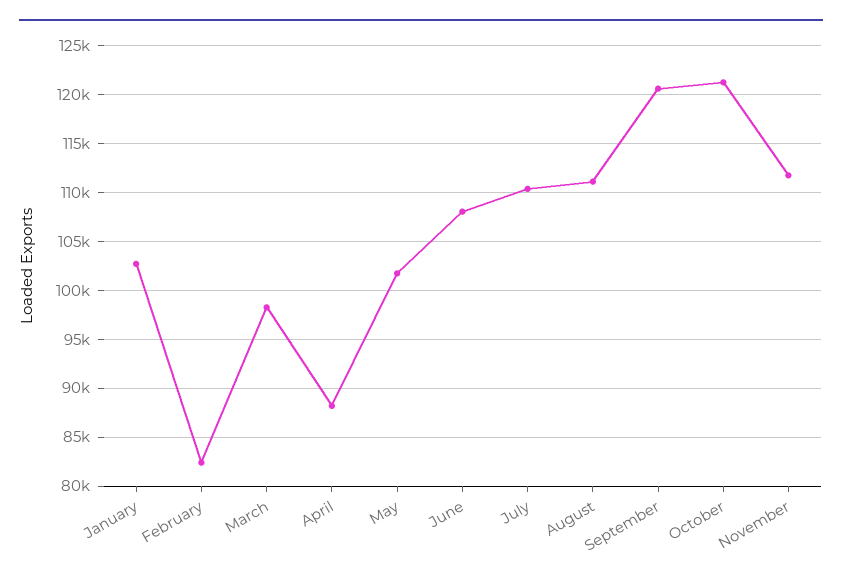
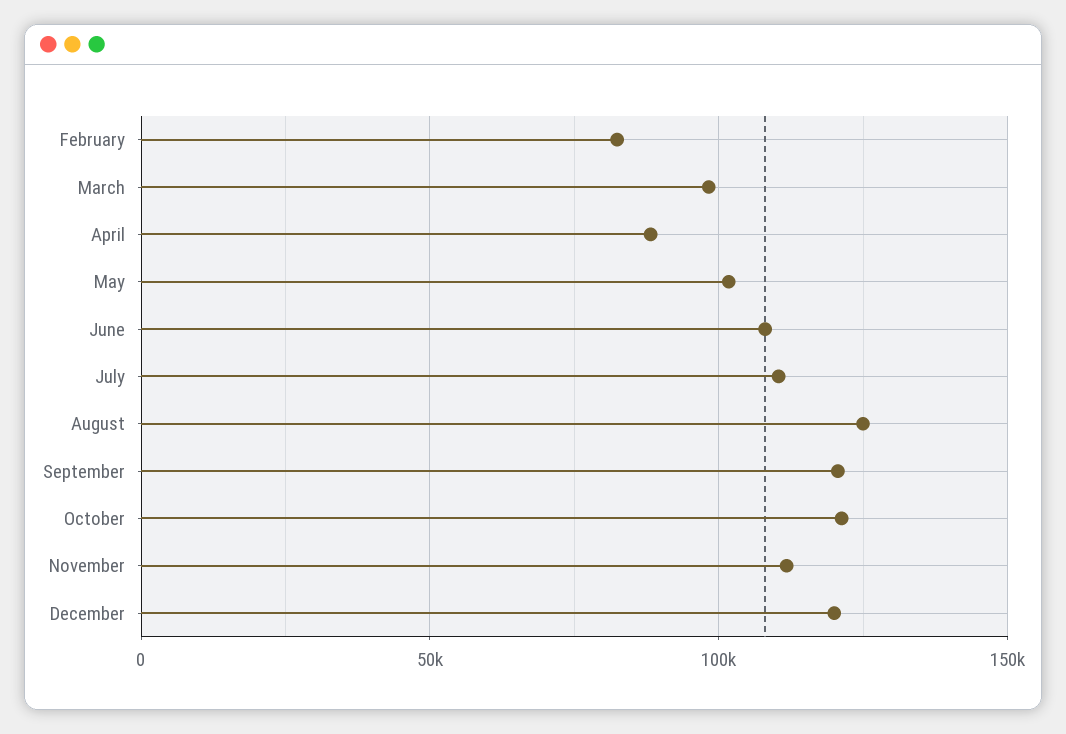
January: 103000 -> none
August: 111000 -> 125000
December: none -> 120000

